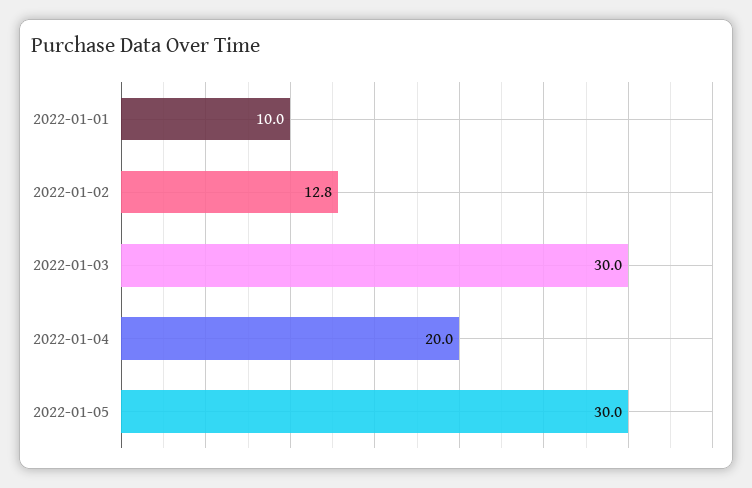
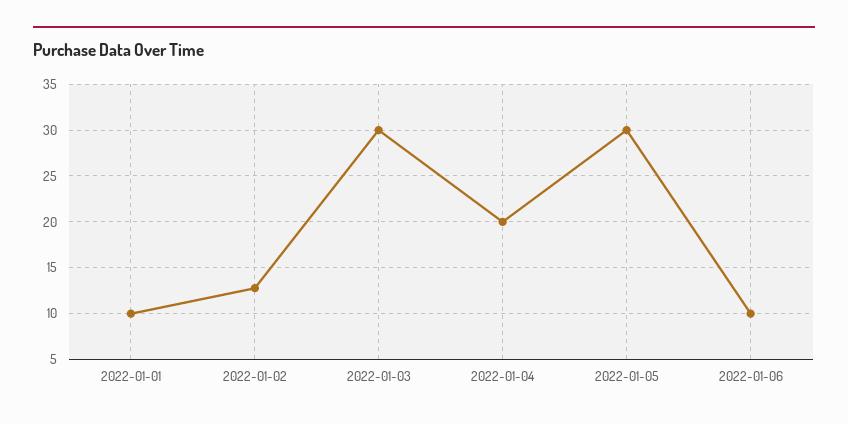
2022-01-06: none -> 10

